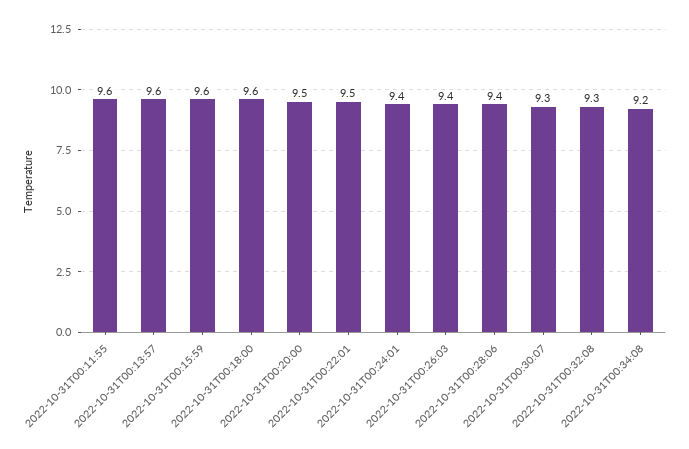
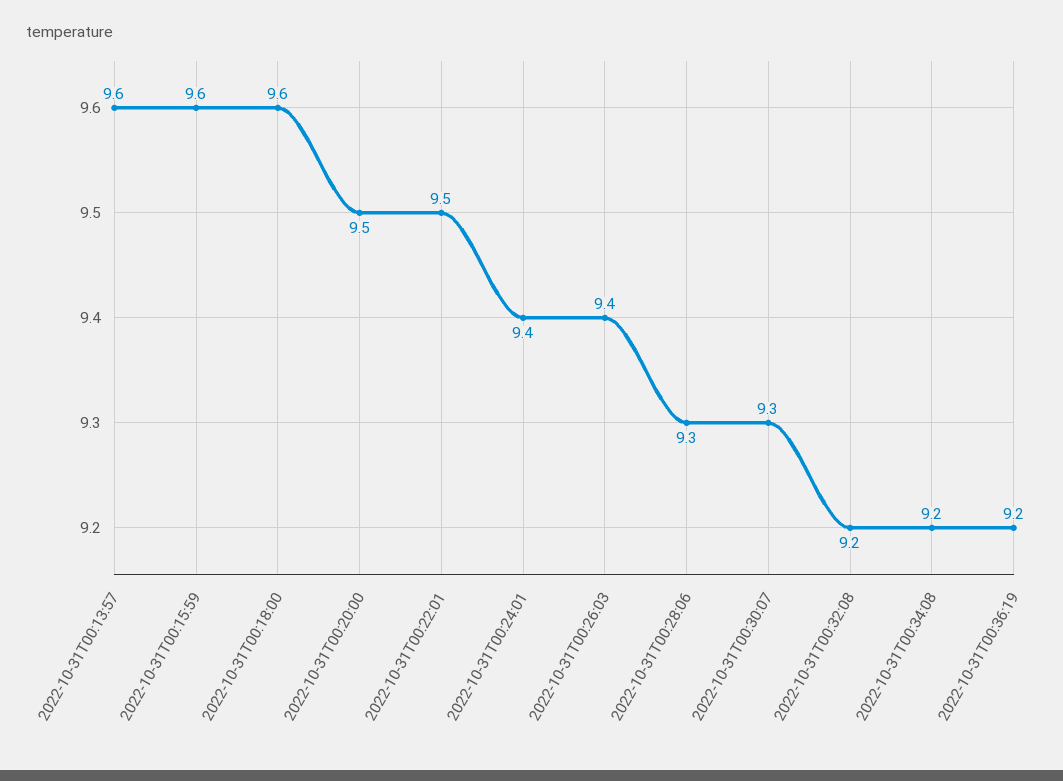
2022-10-31T00:11:55: 9.6 -> none
2022-10-31T00:28:06: 9.4 -> 9.3
2022-10-31T00:32:08: 9.3 -> 9.2
2022-10-31T00:36:19: none -> 9.2

